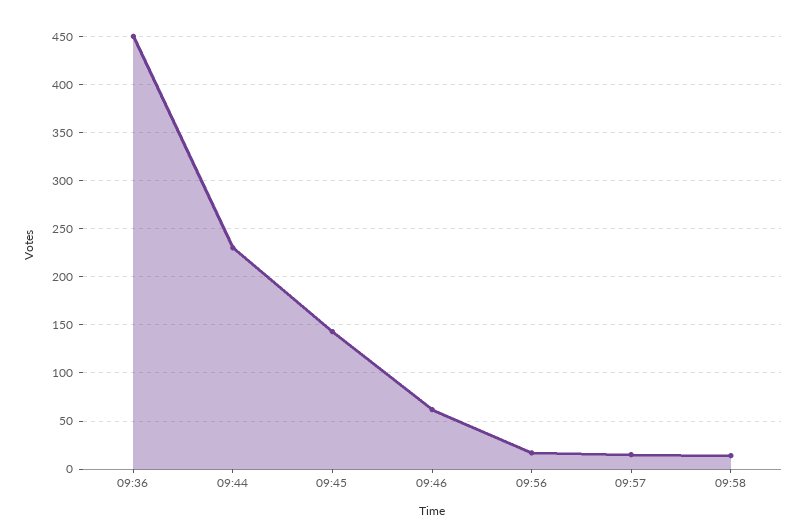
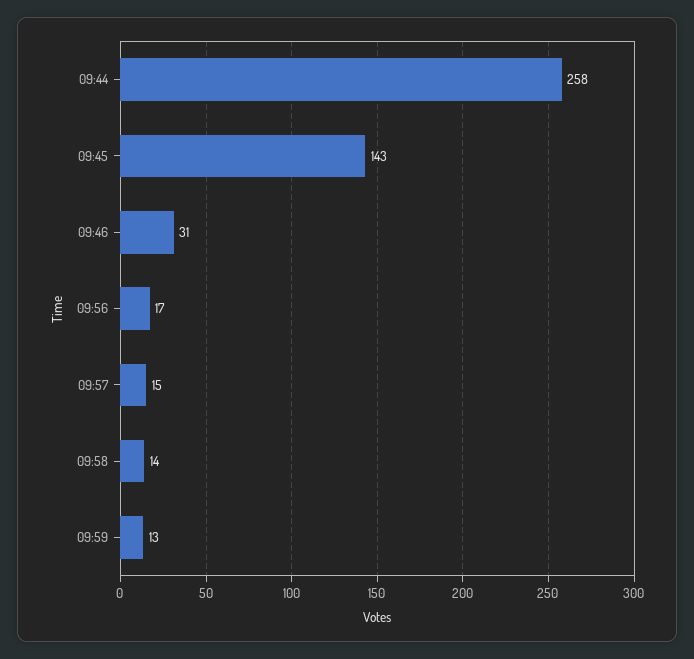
09:36: 450 -> none
09:44: 230 -> 258
09:46: 60 -> 31
09:59: none -> 13

